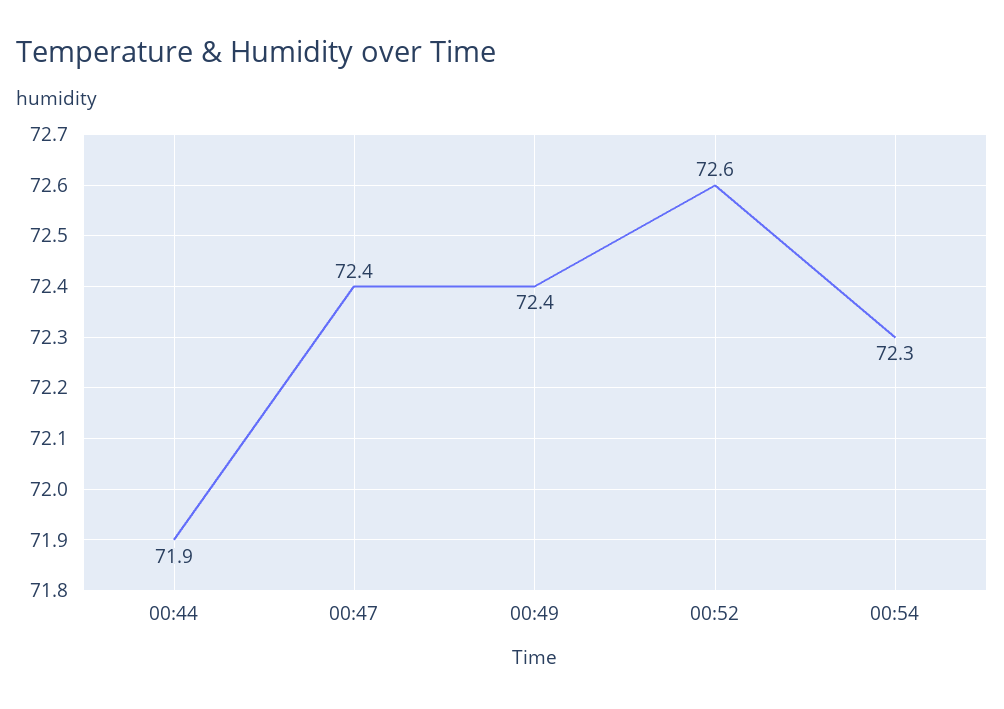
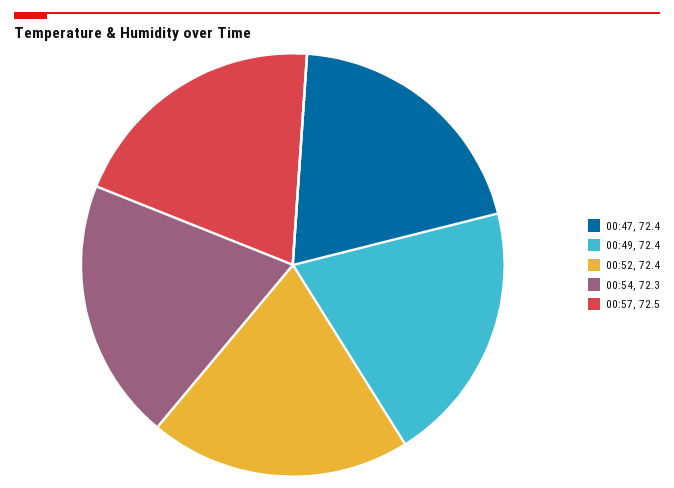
00:44: 71.9 -> none
00:52: 72.6 -> 72.4
00:57: none -> 72.5

